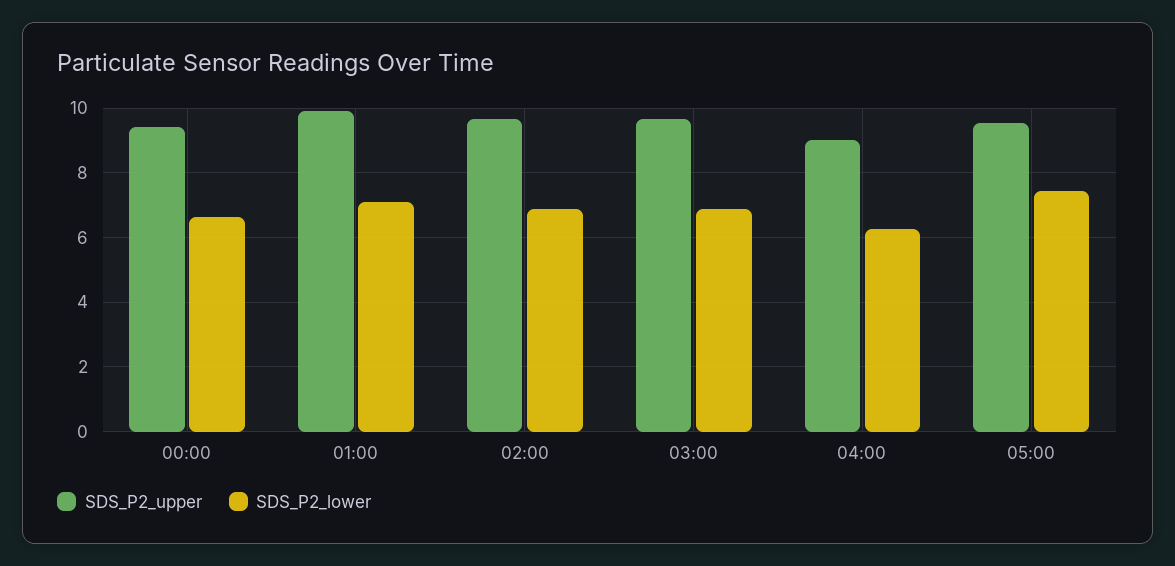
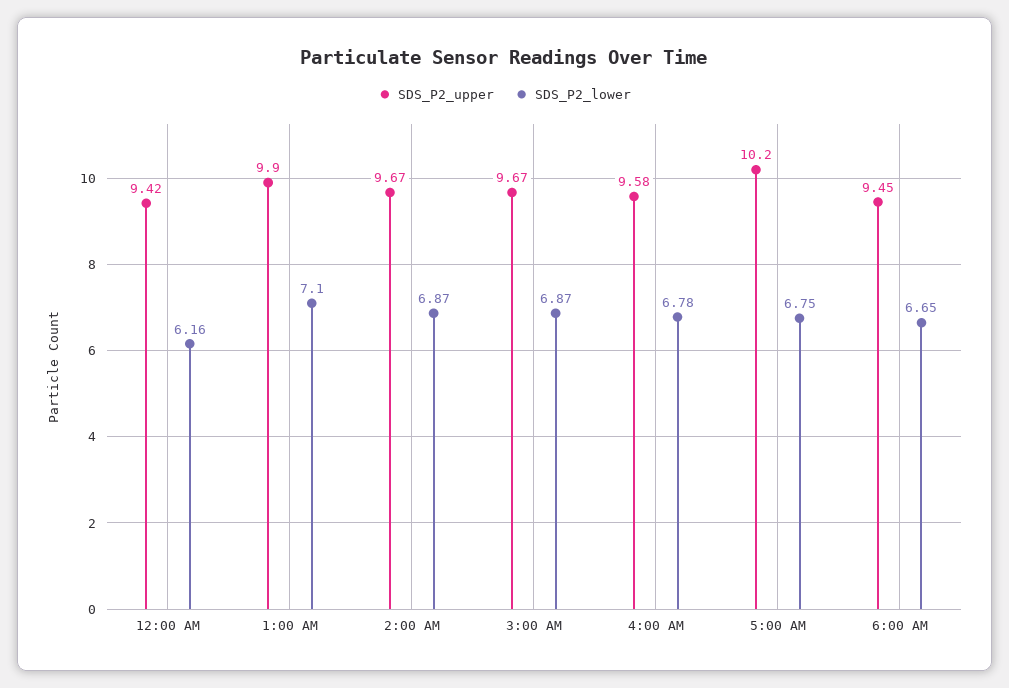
SDS_P2_lower, 00:00: 6.6 -> 6.16
SDS_P2_upper, 04:00: 9 -> 9.58
SDS_P2_lower, 04:00: 6.2 -> 6.78
SDS_P2_upper, 05:00: 9.6 -> 10.2
SDS_P2_lower, 05:00: 7.4 -> 6.75
SDS_P2_upper, 6:00 AM: none -> 9.45
SDS_P2_lower, 6:00 AM: none -> 6.65

